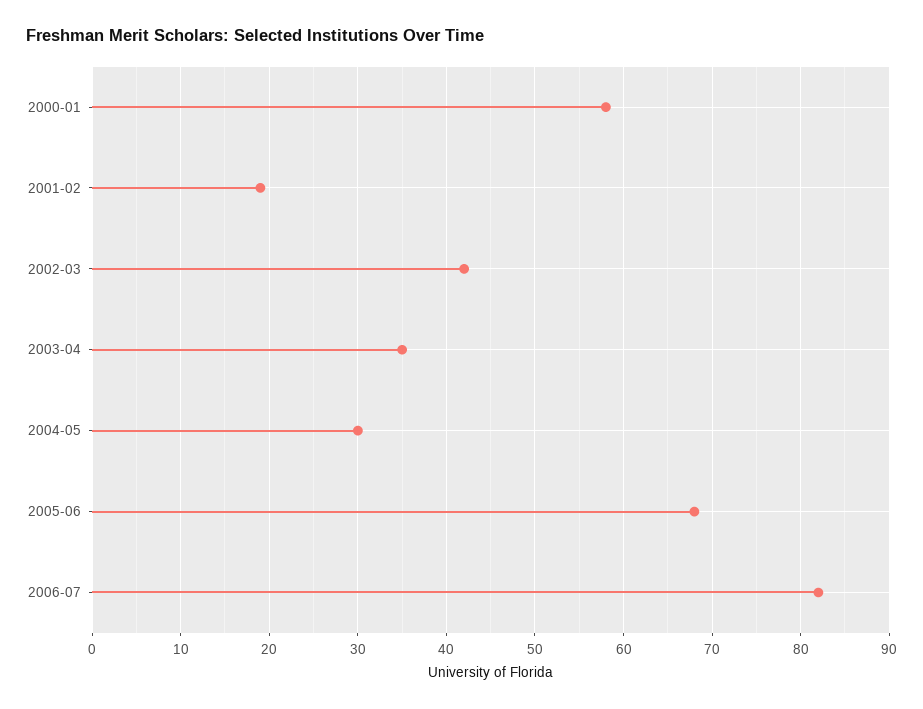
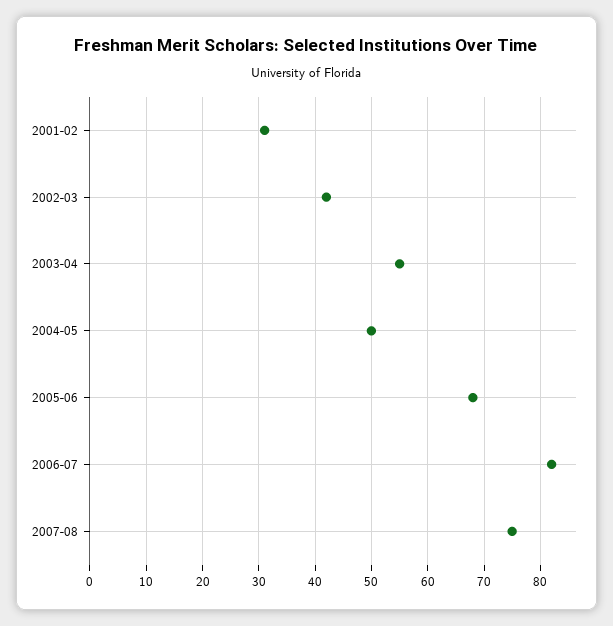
2000-01: 58 -> none
2001-02: 19 -> 30
2003-04: 35 -> 55
2004-05: 30 -> 50
2007-08: none -> 75

